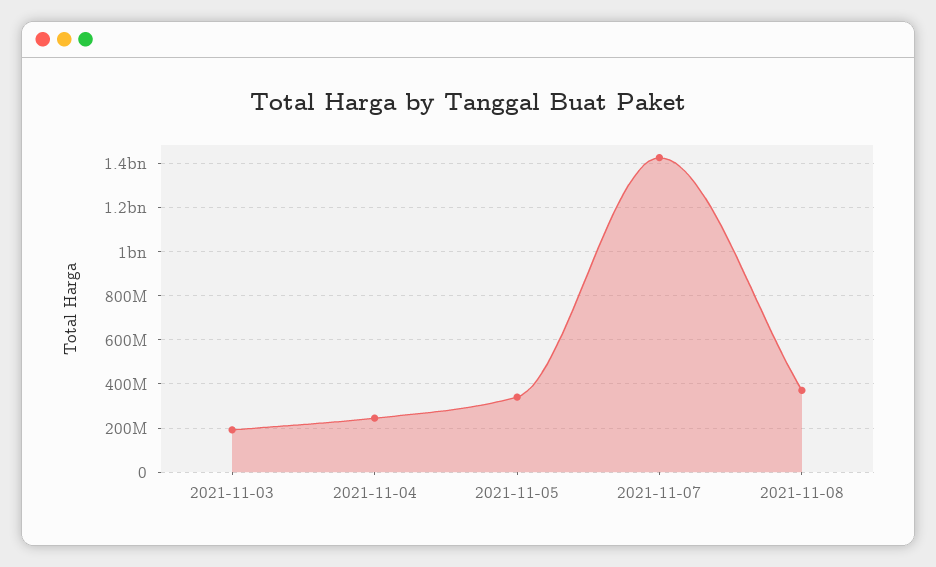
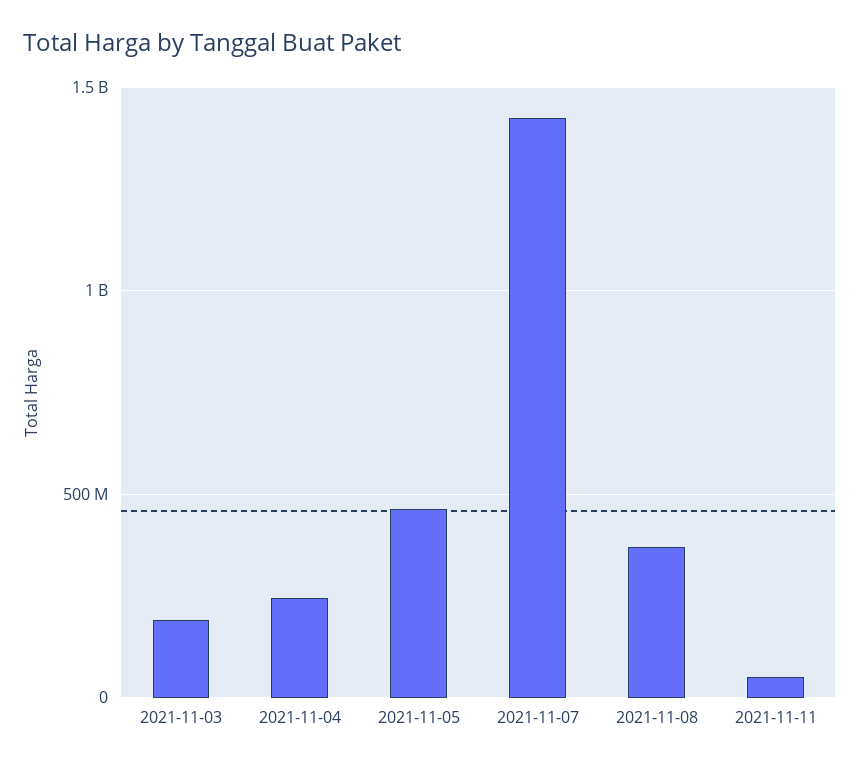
2021-11-05: 350000000 -> 450000000
2021-11-11: none -> 50000000

